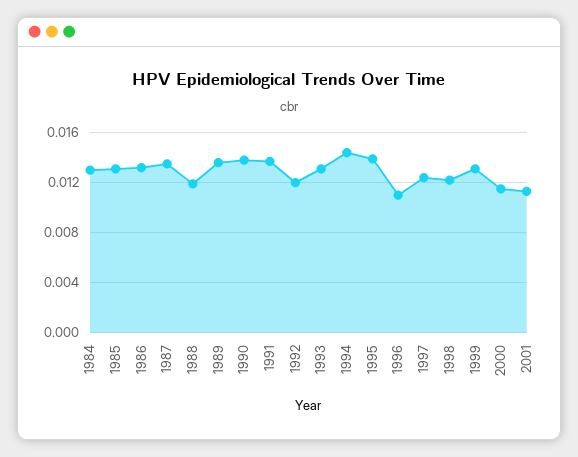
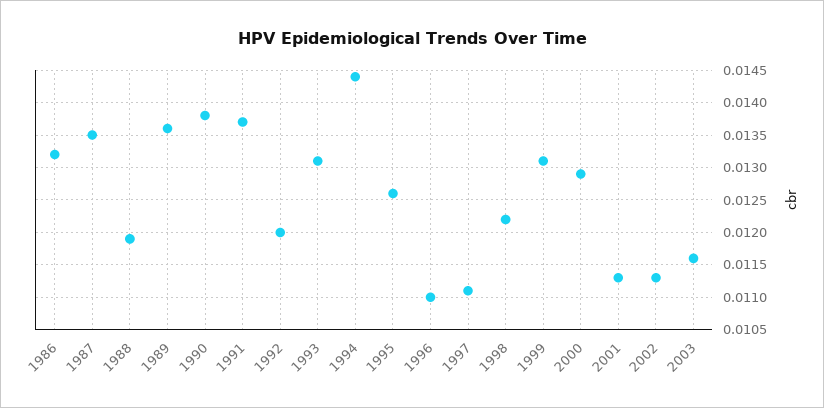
1984: 0.013 -> none
1985: 0.013 -> none
1995: 0.014 -> 0.0126
1997: 0.0125 -> 0.0111
2000: 0.0115 -> 0.0129
2002: none -> 0.0113
2003: none -> 0.0116

